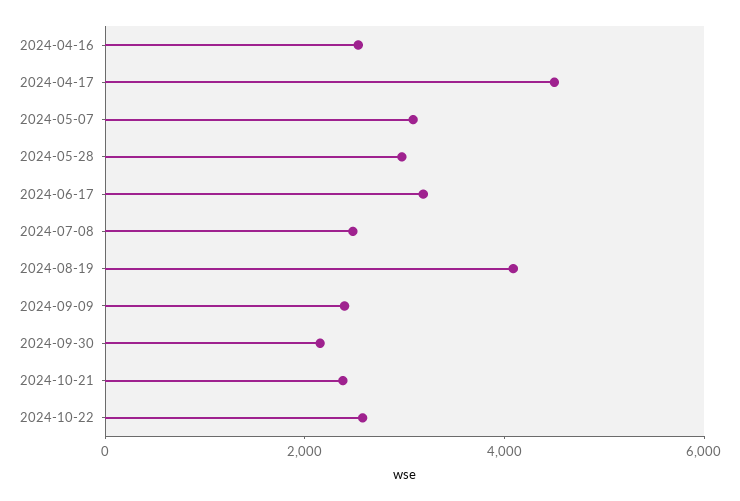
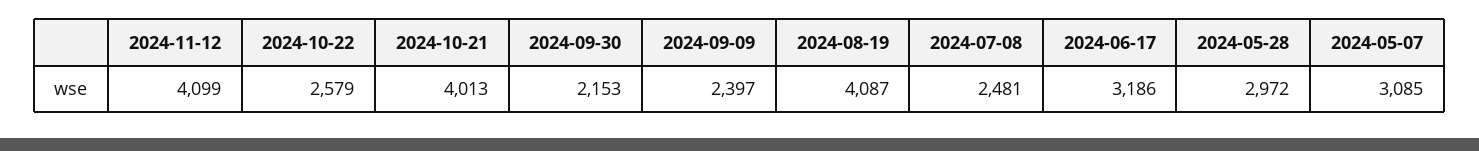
2024-04-16: 2500 -> none
2024-04-17: 4500 -> none
2024-10-21: 2500 -> 4013
2024-11-12: none -> 4099

